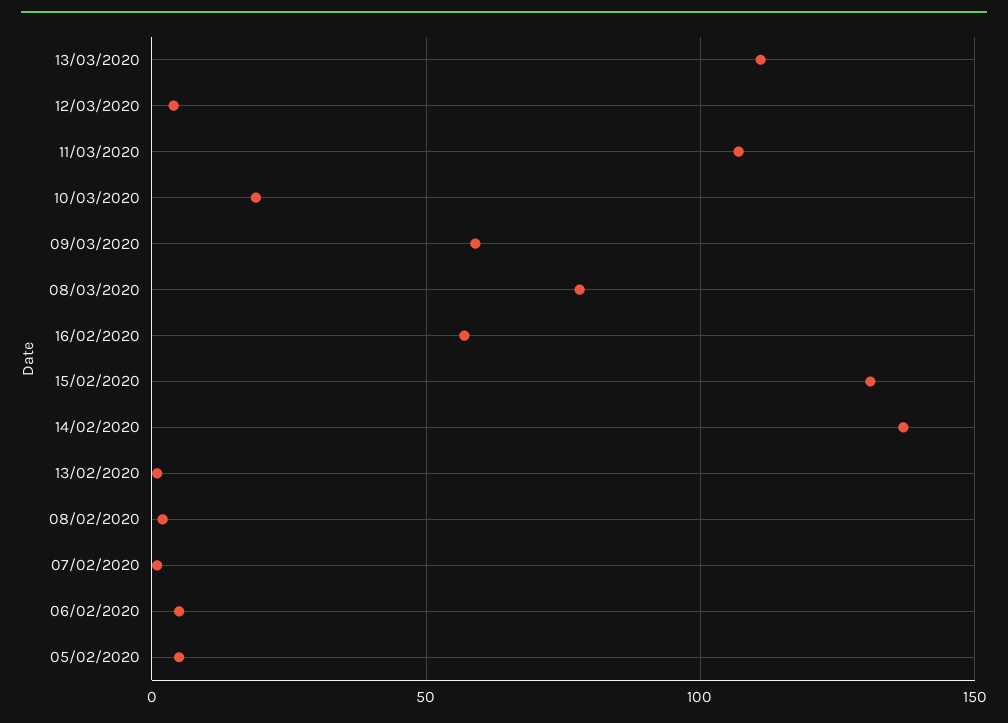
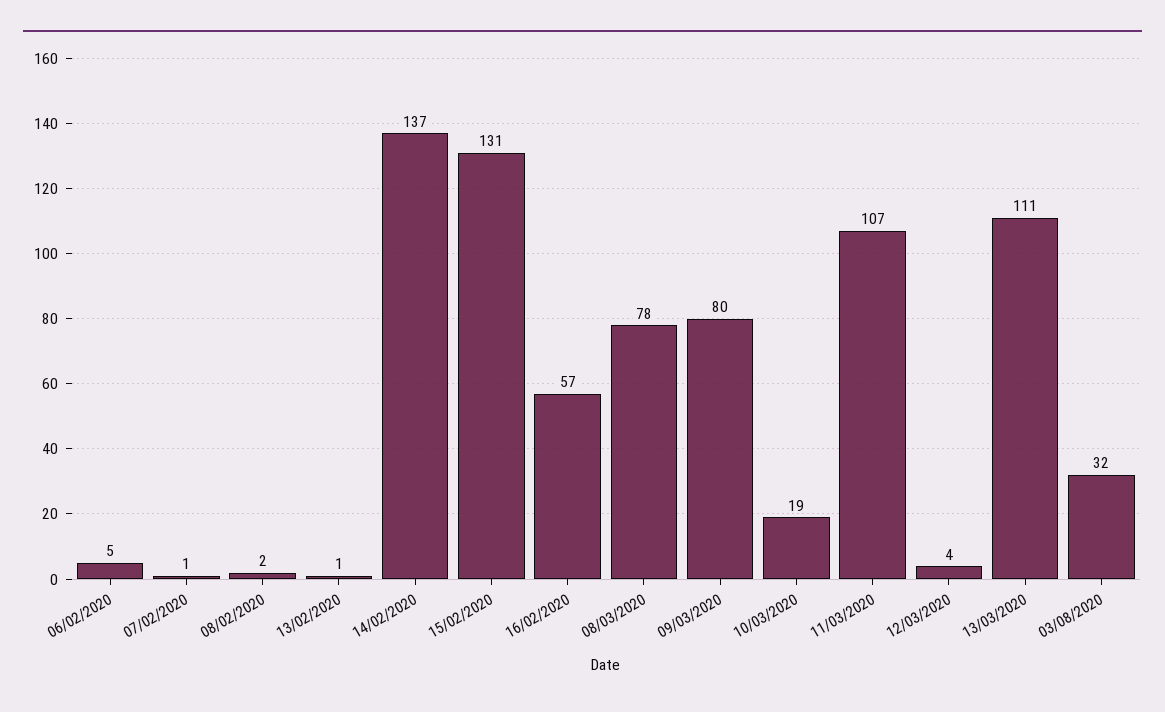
09/03/2020: 60 -> 80
05/02/2020: 5 -> none
03/08/2020: none -> 32

